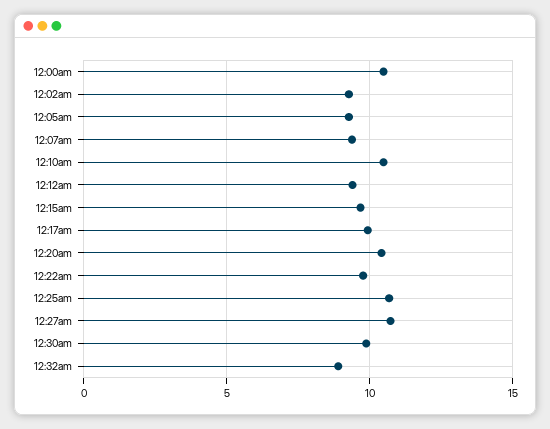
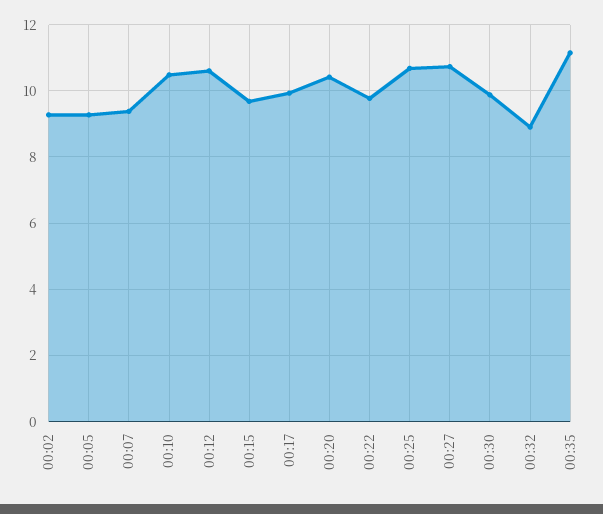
12:00am: 10.5 -> none
12:12am: 9.5 -> 10.6
00:35: none -> 11.2

